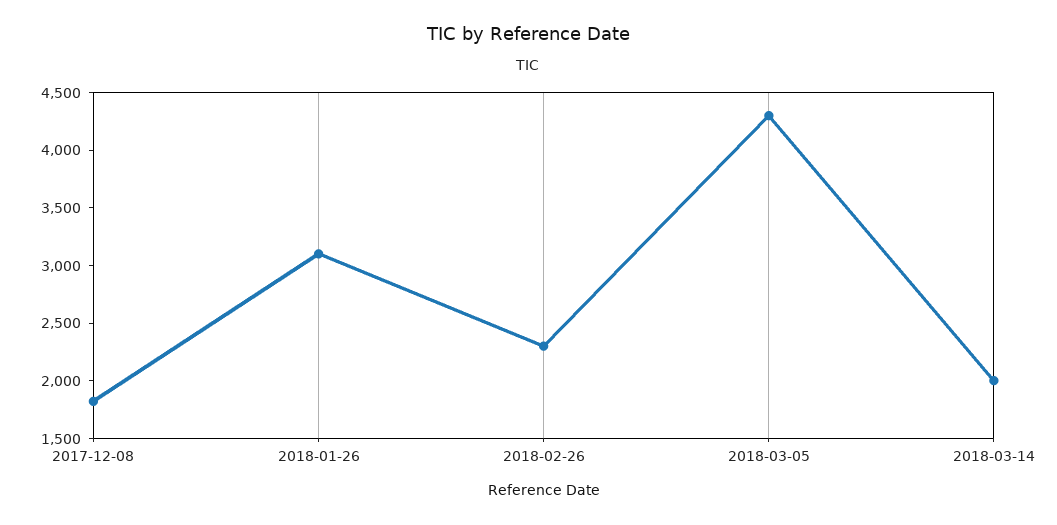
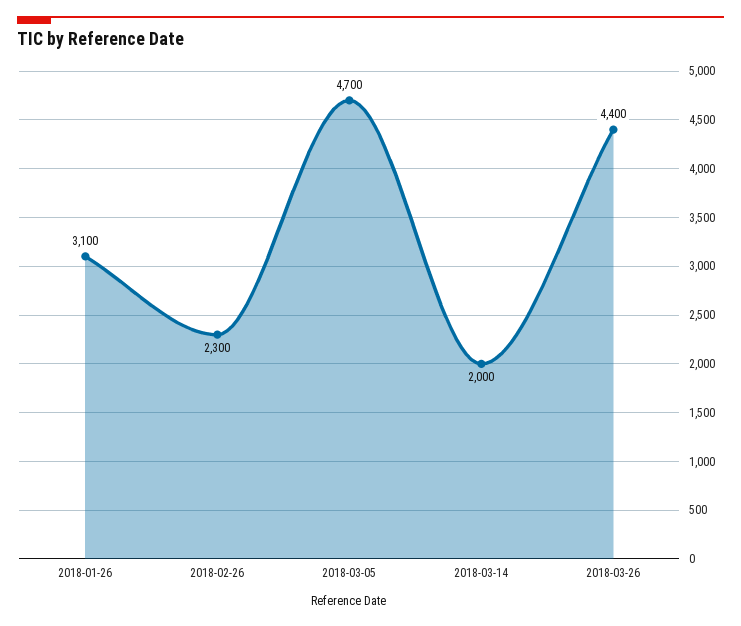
2017-12-08: 1800 -> none
2018-03-05: 4300 -> 4700
2018-03-26: none -> 4400

